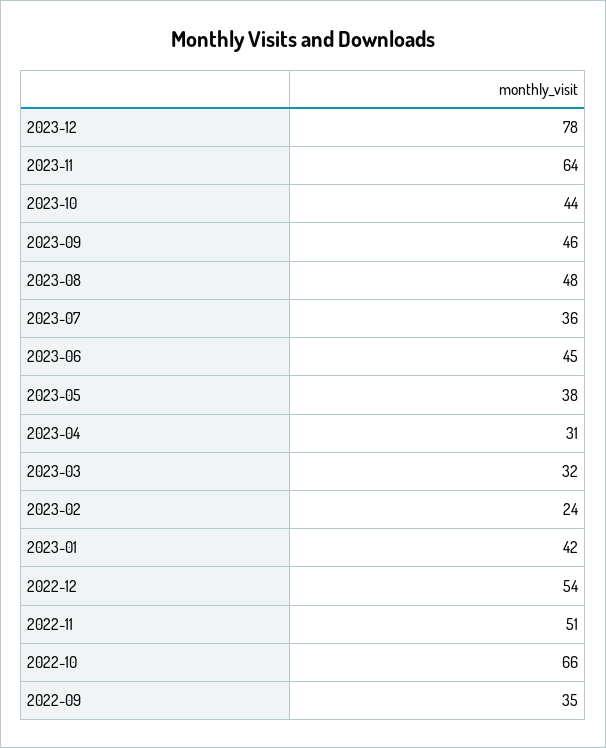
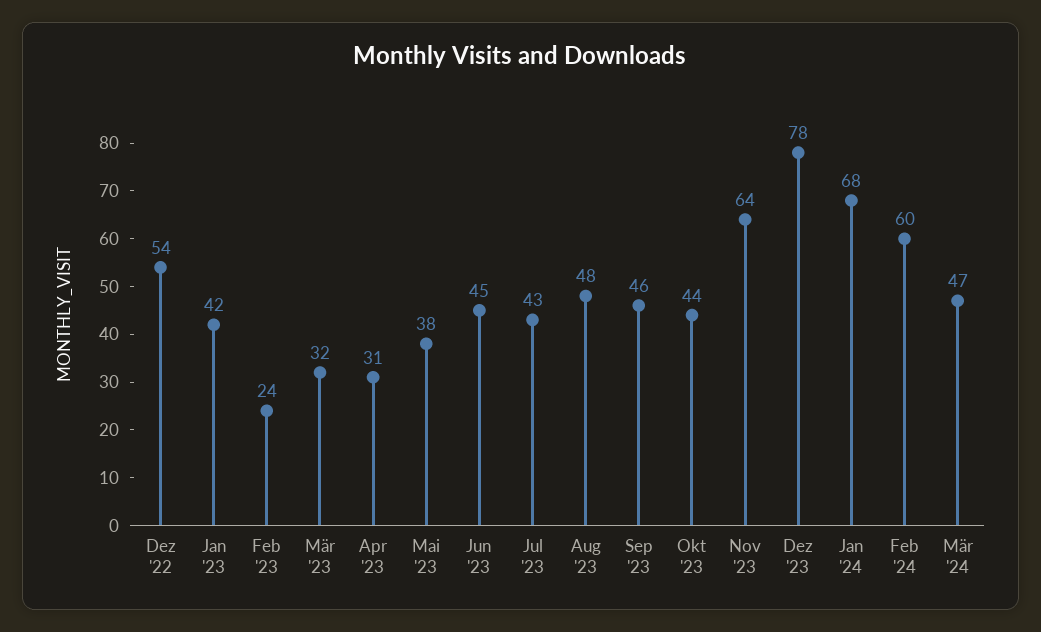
2023-07: 36 -> 43
2022-11: 51 -> none
2022-10: 66 -> none
2022-09: 35 -> none
Jan '24: none -> 68
Feb '24: none -> 60
Mär '24: none -> 47

